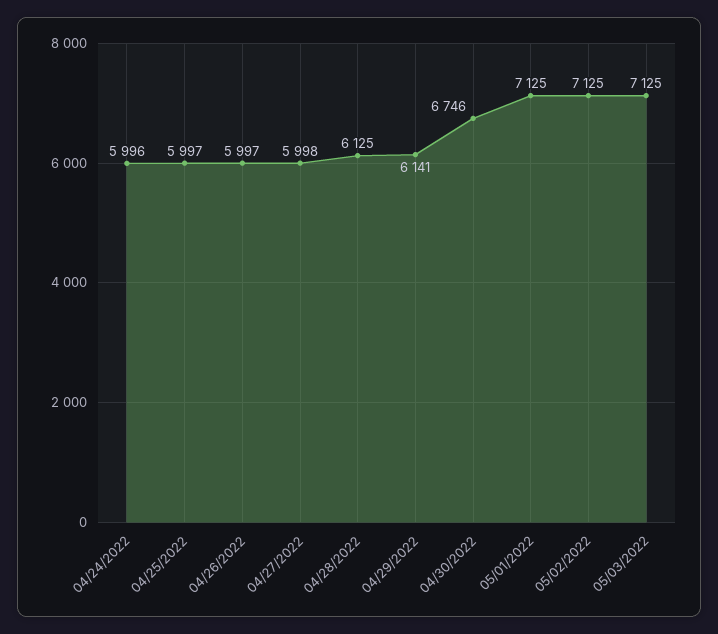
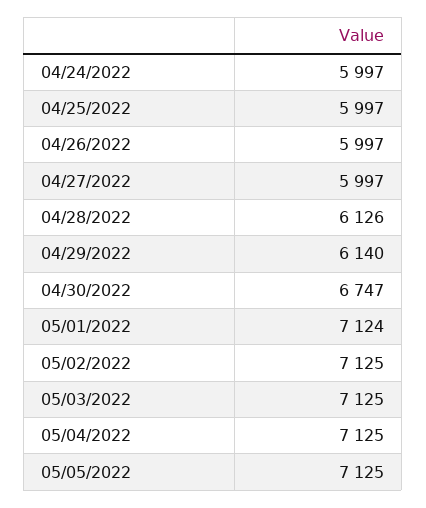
04/24/2022: 5996 -> 5997
04/27/2022: 5998 -> 5997
04/28/2022: 6125 -> 6126
04/29/2022: 6141 -> 6140
04/30/2022: 6746 -> 6747
05/01/2022: 7125 -> 7124
05/04/2022: none -> 7125
05/05/2022: none -> 7125

